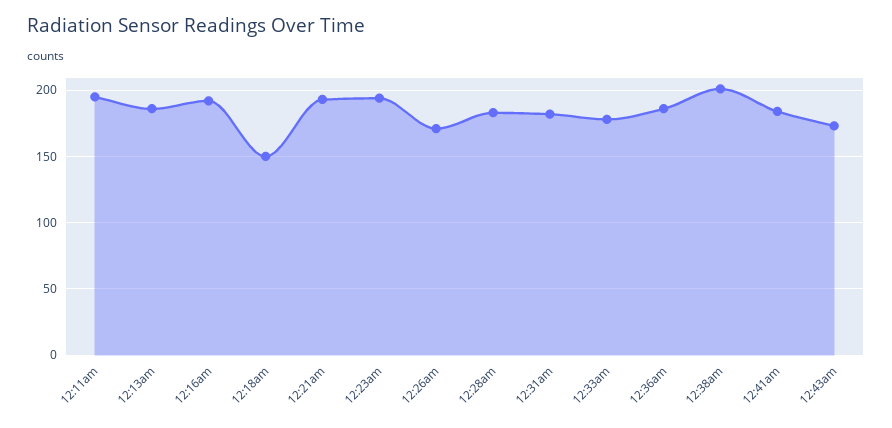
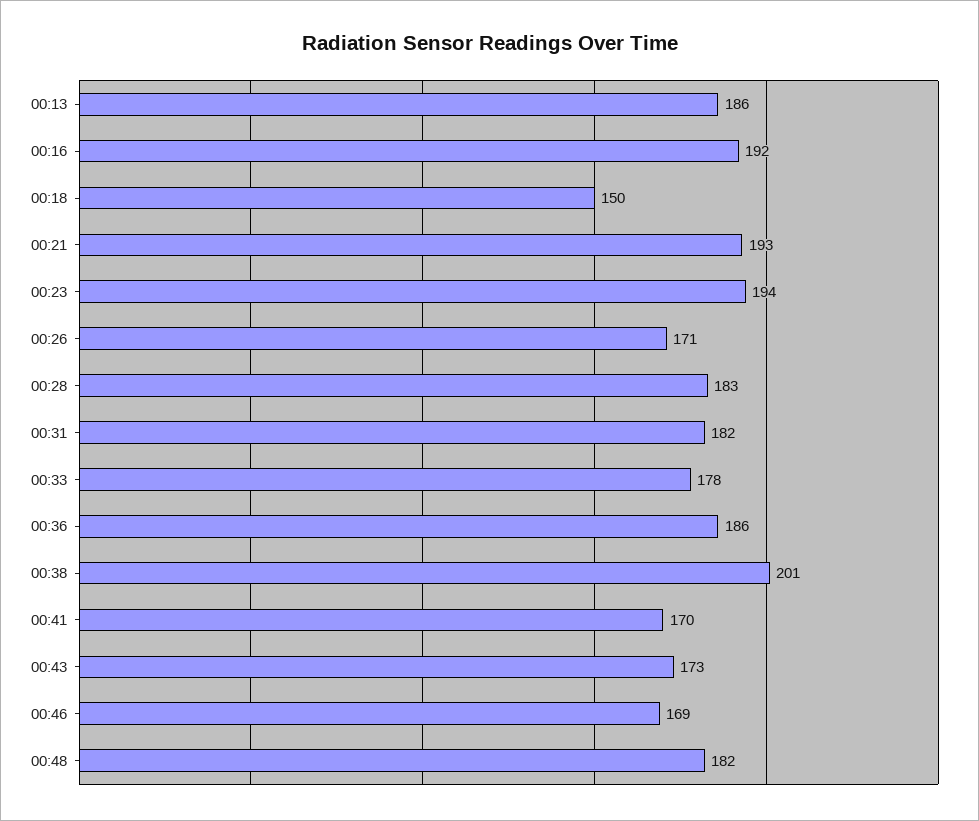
12:11am: 195 -> none
12:41am: 185 -> 170
00:46: none -> 169
00:48: none -> 182

